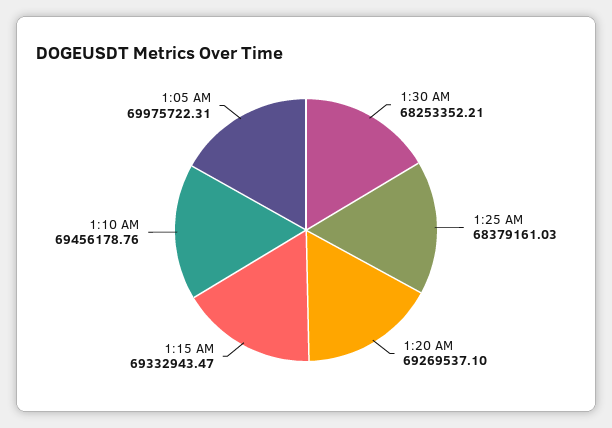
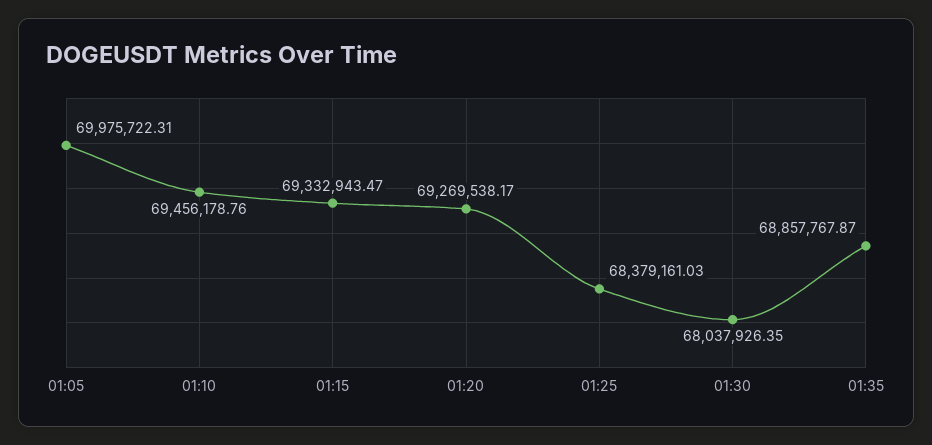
1:30 AM: 68253352.21 -> 68037926.35
1:20 AM: 69269537.1 -> 69269538.17
01:35: none -> 68857767.87

